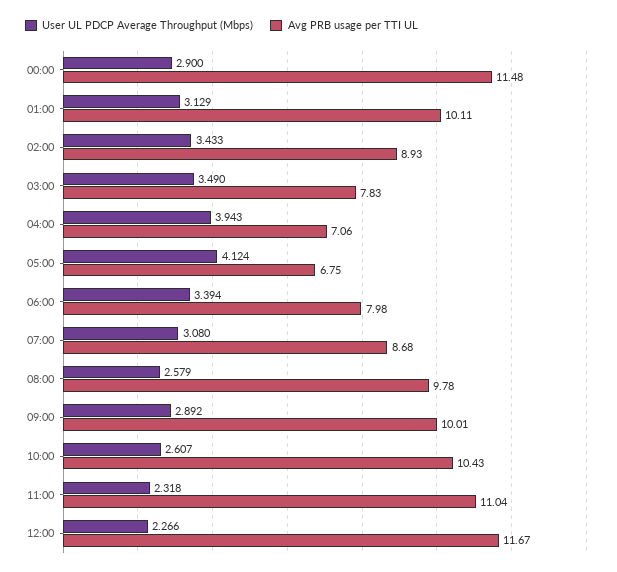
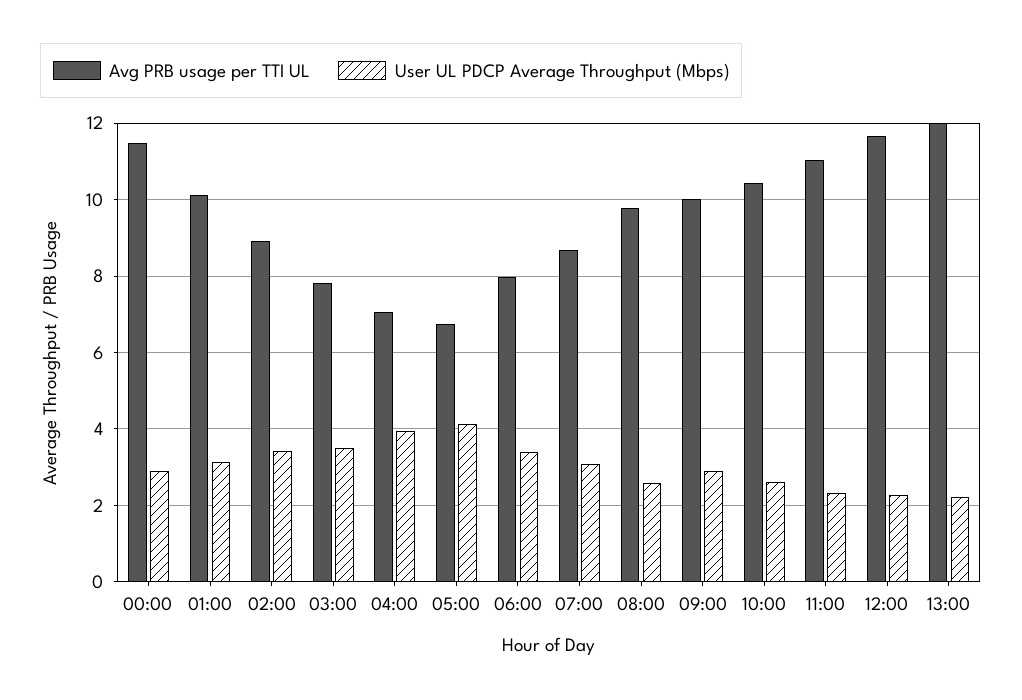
Avg PRB usage per TTI UL, 13:00: none -> 12
User UL PDCP Average Throughput (Mbps), 13:00: none -> 2.2

